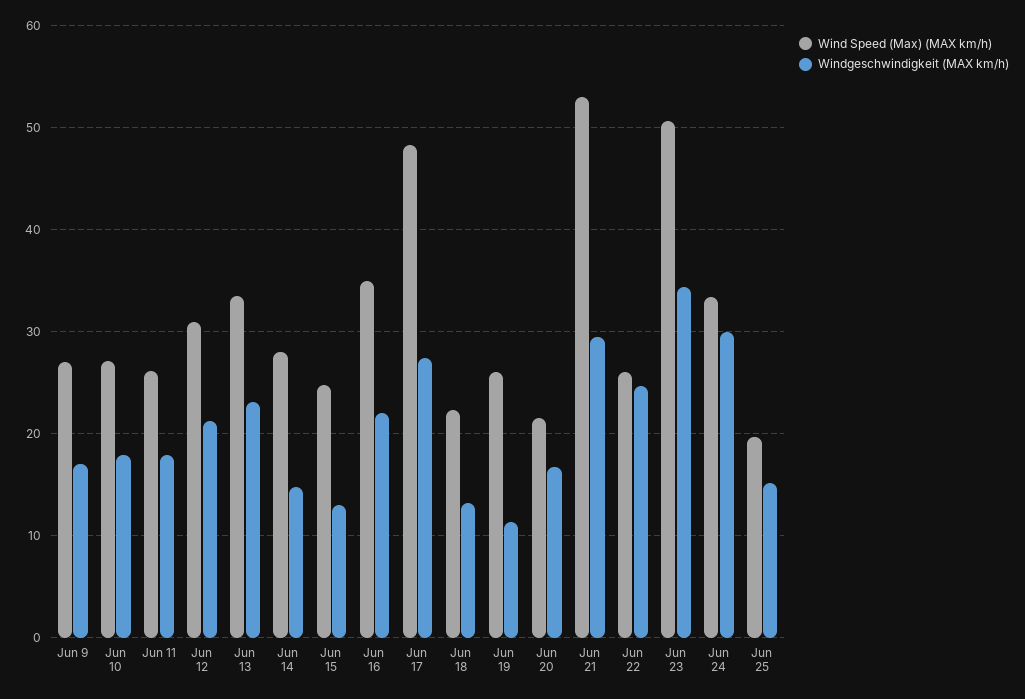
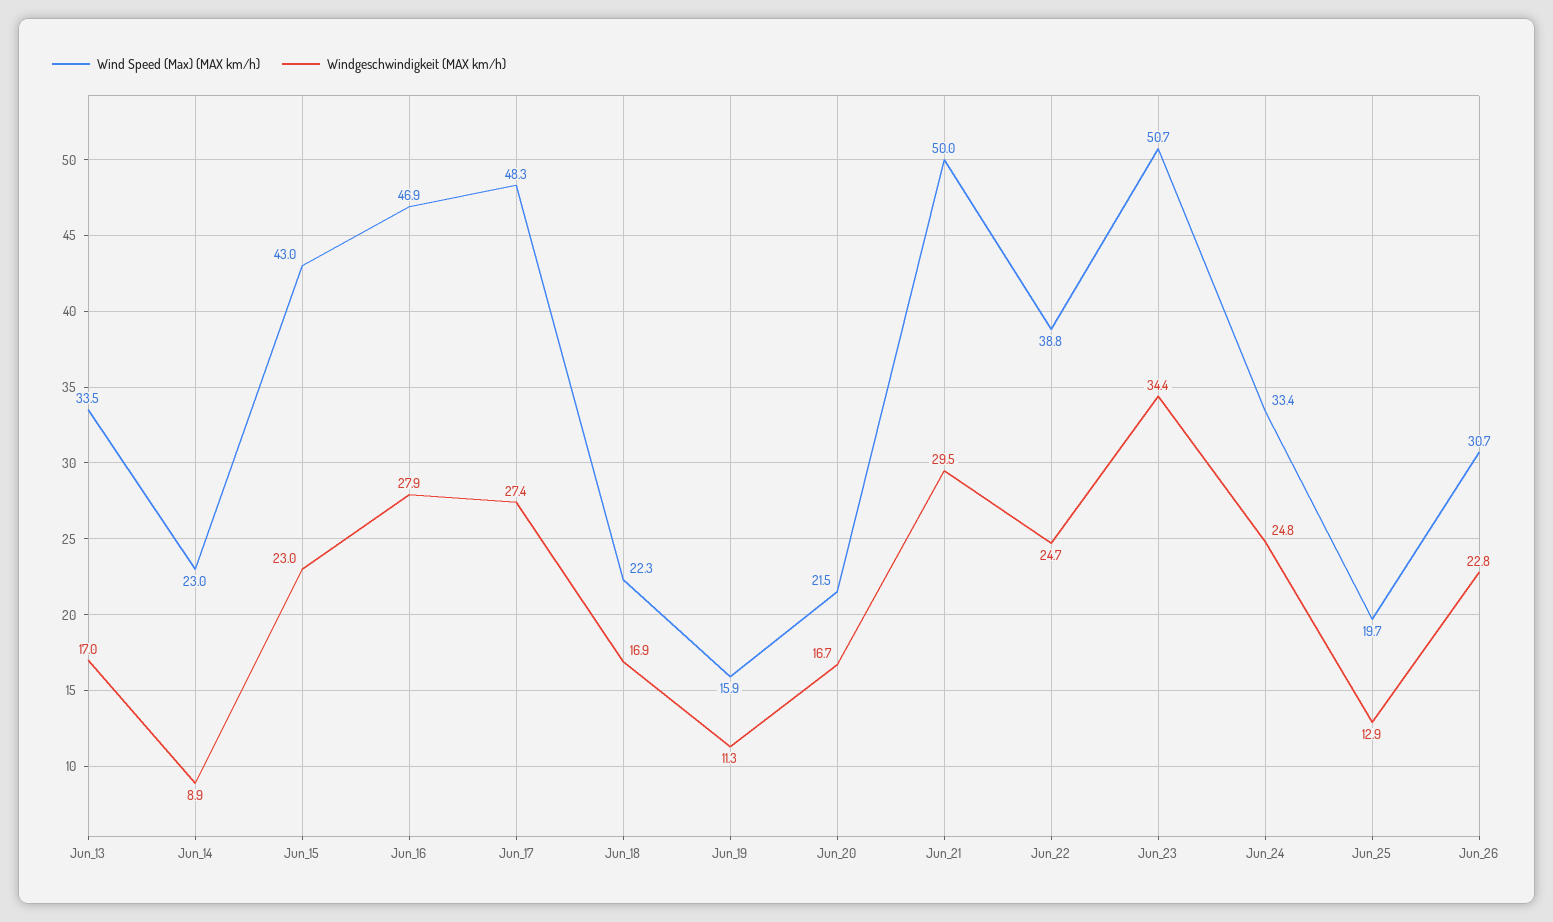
Wind Speed (Max) (MAX km/h), Jun 9: 27 -> none
Windgeschwindigkeit (MAX km/h), Jun 9: 17 -> none
Wind Speed (Max) (MAX km/h), Jun 10: 27 -> none
Windgeschwindigkeit (MAX km/h), Jun 10: 18 -> none
Wind Speed (Max) (MAX km/h), Jun 11: 26 -> none
Windgeschwindigkeit (MAX km/h), Jun 11: 18 -> none
Wind Speed (Max) (MAX km/h), Jun 12: 31 -> none
Windgeschwindigkeit (MAX km/h), Jun 12: 21 -> none
Windgeschwindigkeit (MAX km/h), Jun 13: 23 -> 17
Wind Speed (Max) (MAX km/h), Jun 14: 28 -> 23
Windgeschwindigkeit (MAX km/h), Jun 14: 15 -> 8.9
Wind Speed (Max) (MAX km/h), Jun 15: 25 -> 43
Windgeschwindigkeit (MAX km/h), Jun 15: 13 -> 23
Wind Speed (Max) (MAX km/h), Jun 16: 35 -> 46.9
Windgeschwindigkeit (MAX km/h), Jun 16: 22 -> 27.9
Windgeschwindigkeit (MAX km/h), Jun 18: 13 -> 16.9
Wind Speed (Max) (MAX km/h), Jun 19: 26 -> 15.9
Wind Speed (Max) (MAX km/h), Jun 21: 53 -> 50
Wind Speed (Max) (MAX km/h), Jun 22: 26 -> 38.8
Windgeschwindigkeit (MAX km/h), Jun 24: 30 -> 24.8
Windgeschwindigkeit (MAX km/h), Jun 25: 15 -> 12.9
Wind Speed (Max) (MAX km/h), Jun_26: none -> 30.7
Windgeschwindigkeit (MAX km/h), Jun_26: none -> 22.8

